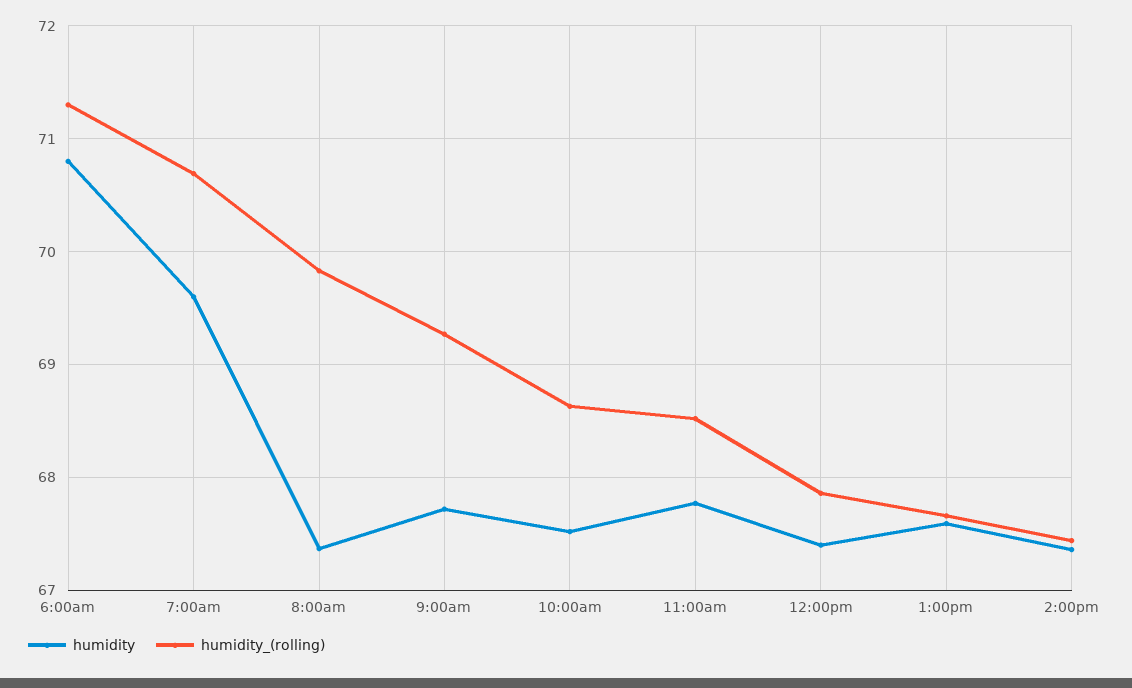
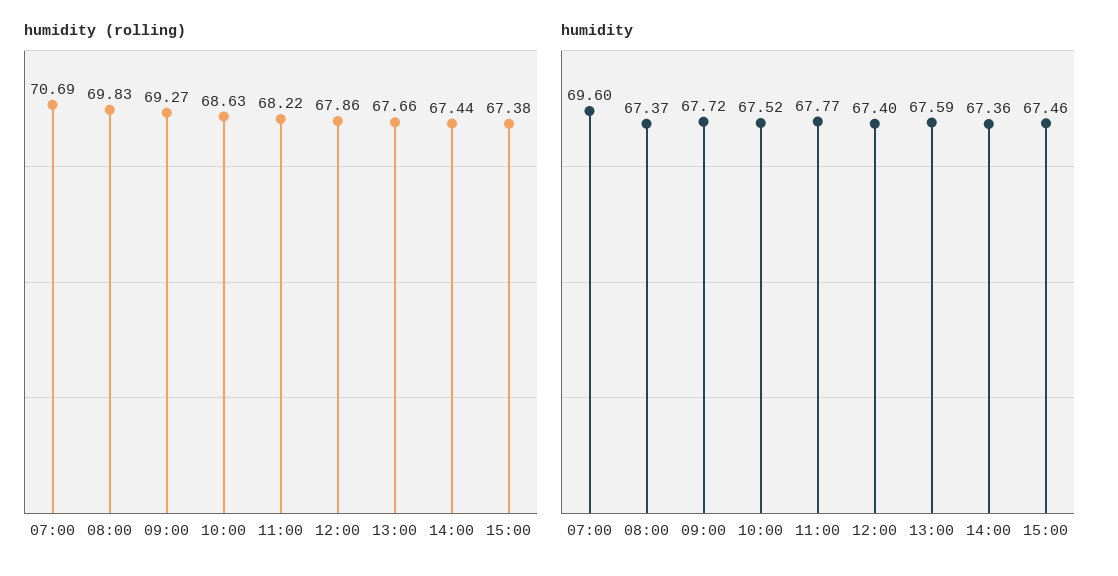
humidity, 6:00am: 70.8 -> none
humidity_(rolling), 6:00am: 71.3 -> none
humidity_(rolling), 11:00am: 68.5 -> 68.22
humidity_(rolling), 15:00: none -> 67.38
humidity, 15:00: none -> 67.46

